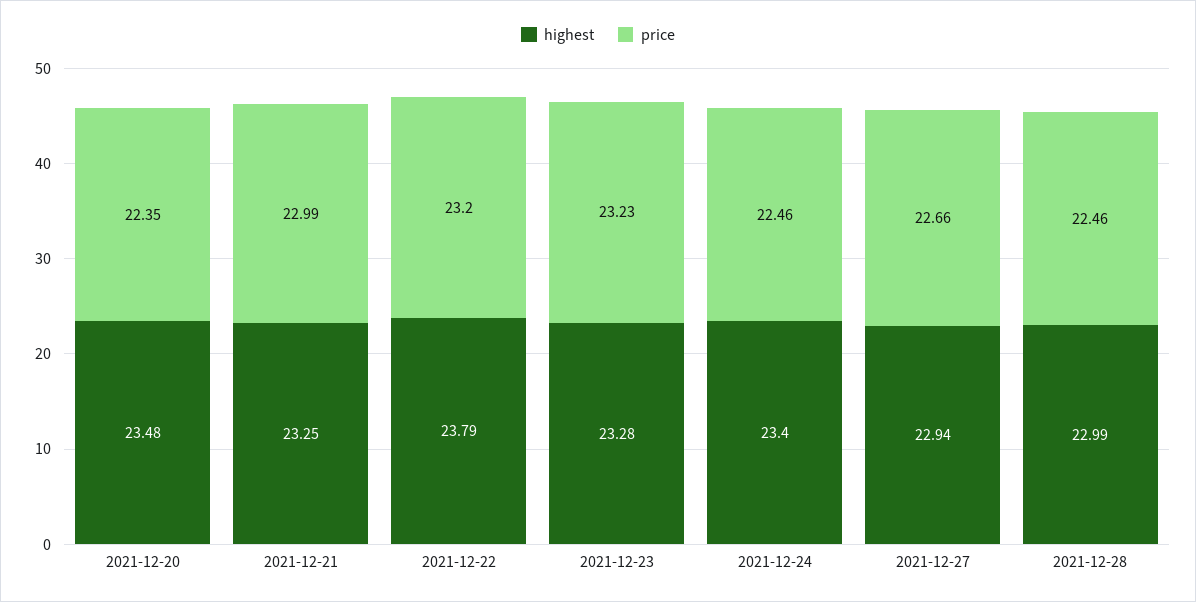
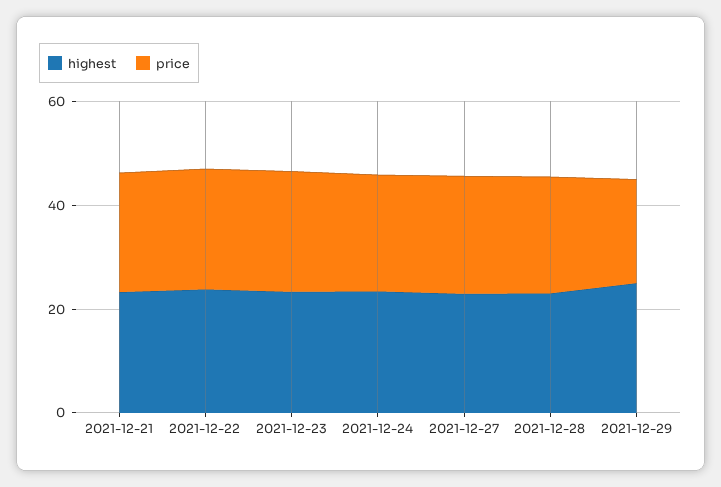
highest, 2021-12-20: 23.48 -> none
price, 2021-12-20: 22.35 -> none
highest, 2021-12-29: none -> 25
price, 2021-12-29: none -> 20

